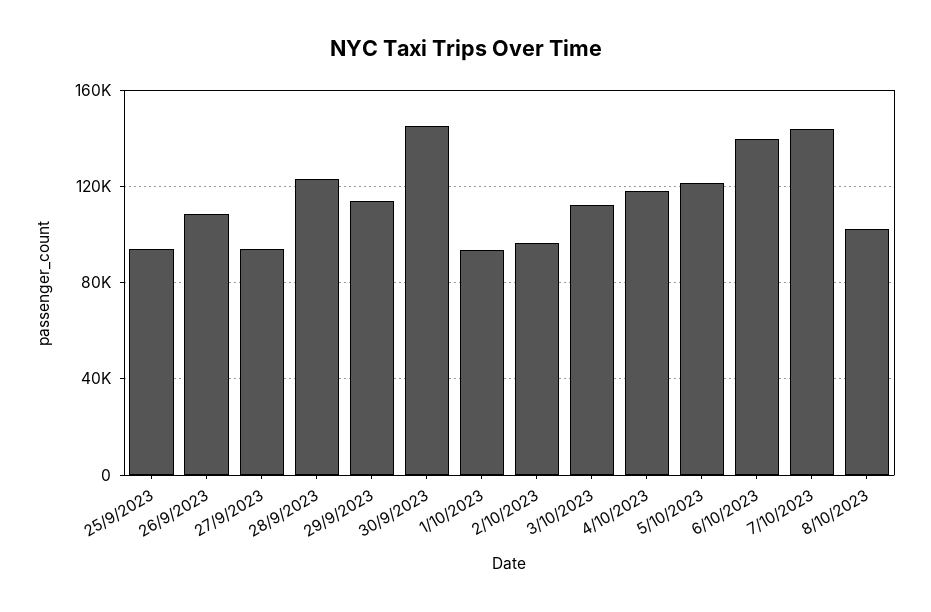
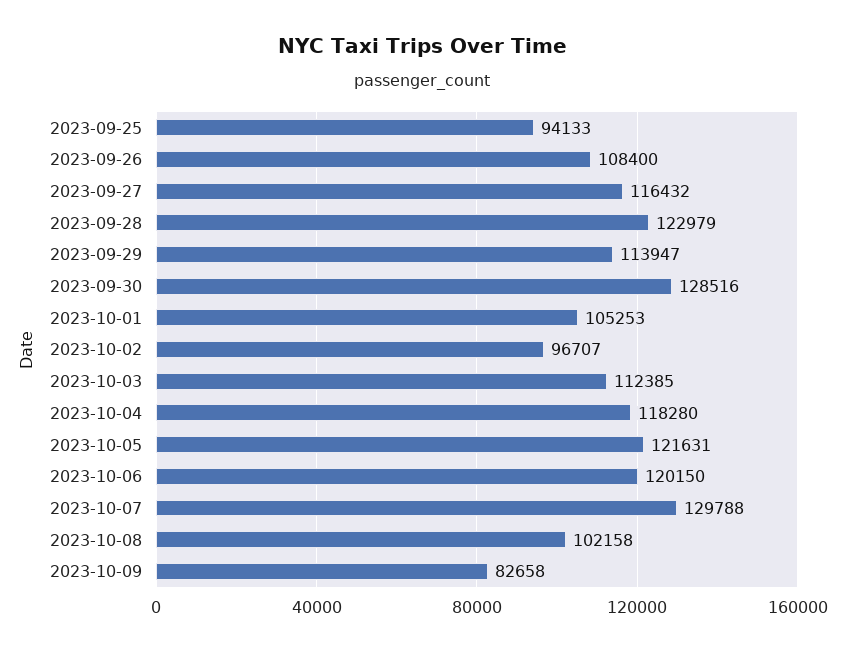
27/9/2023: 95000 -> 116432
30/9/2023: 145000 -> 128516
1/10/2023: 95000 -> 105253
6/10/2023: 140000 -> 120150
7/10/2023: 145000 -> 129788
2023-10-09: none -> 82658

